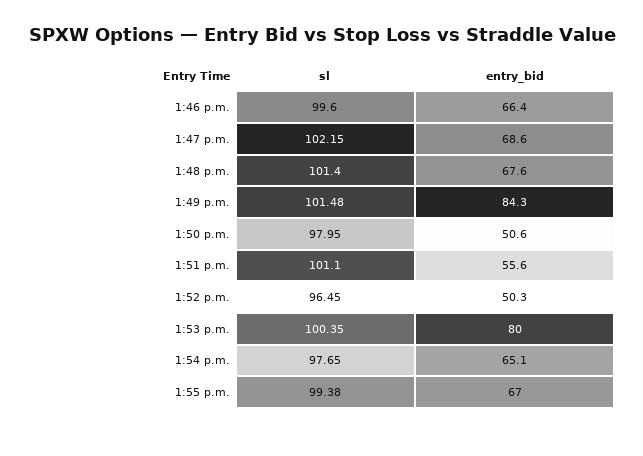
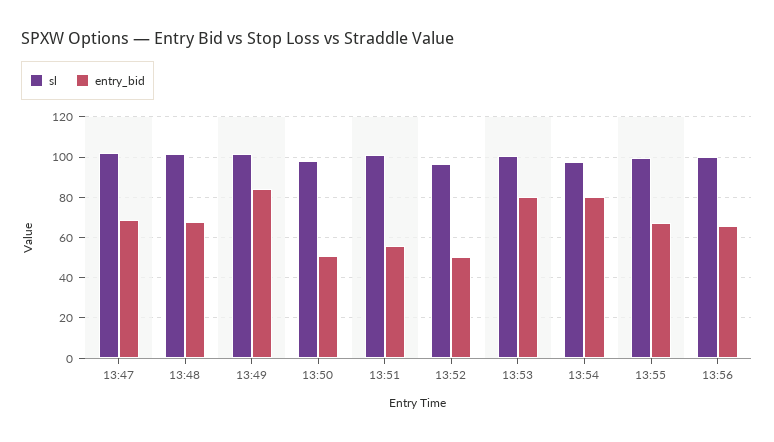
sl, 1:46 p.m.: 99.6 -> none
entry_bid, 1:46 p.m.: 66.4 -> none
entry_bid, 1:54 p.m.: 65.1 -> 80
sl, 13:56: none -> 100
entry_bid, 13:56: none -> 65

